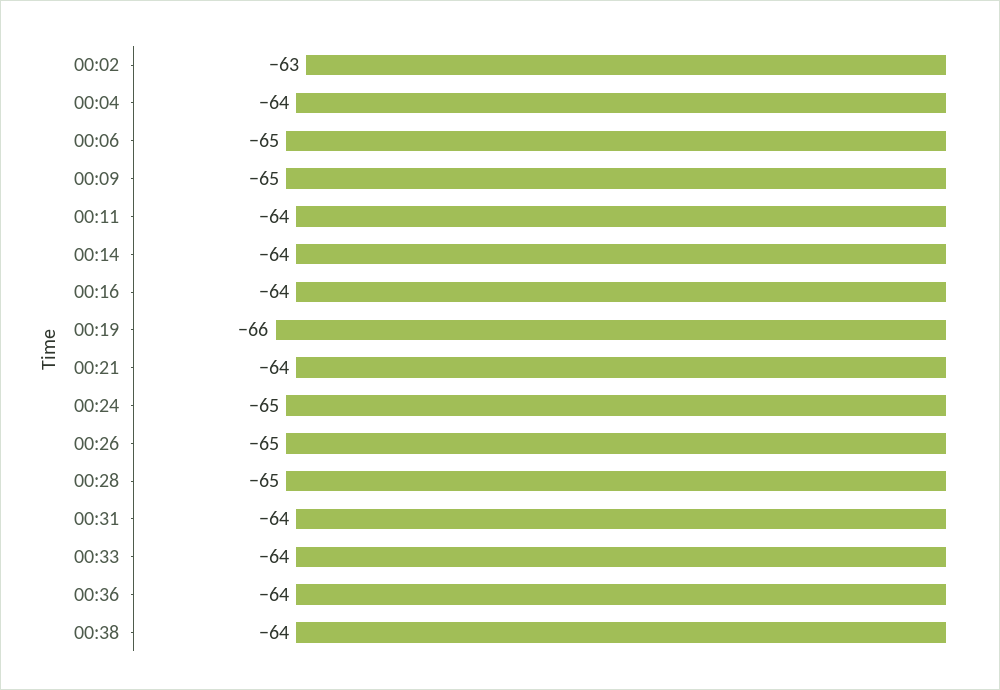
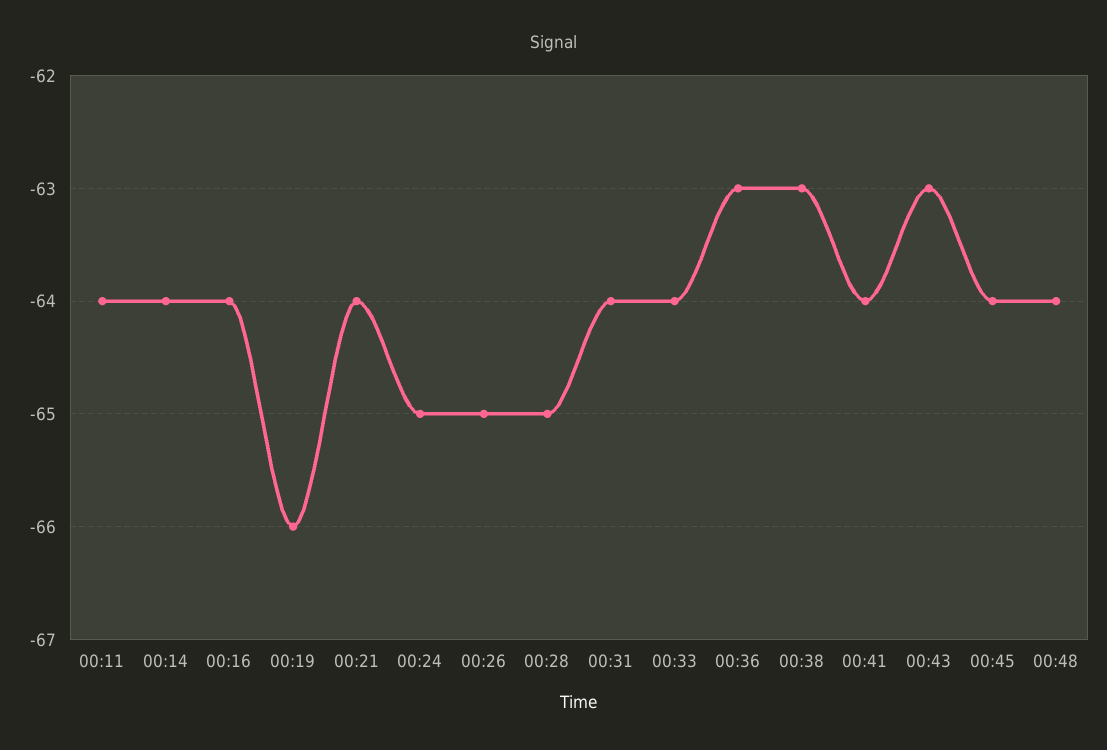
00:02: -63 -> none
00:04: -64 -> none
00:06: -65 -> none
00:09: -65 -> none
00:36: -64 -> -63
00:38: -64 -> -63
00:41: none -> -64
00:43: none -> -63
00:45: none -> -64
00:48: none -> -64

